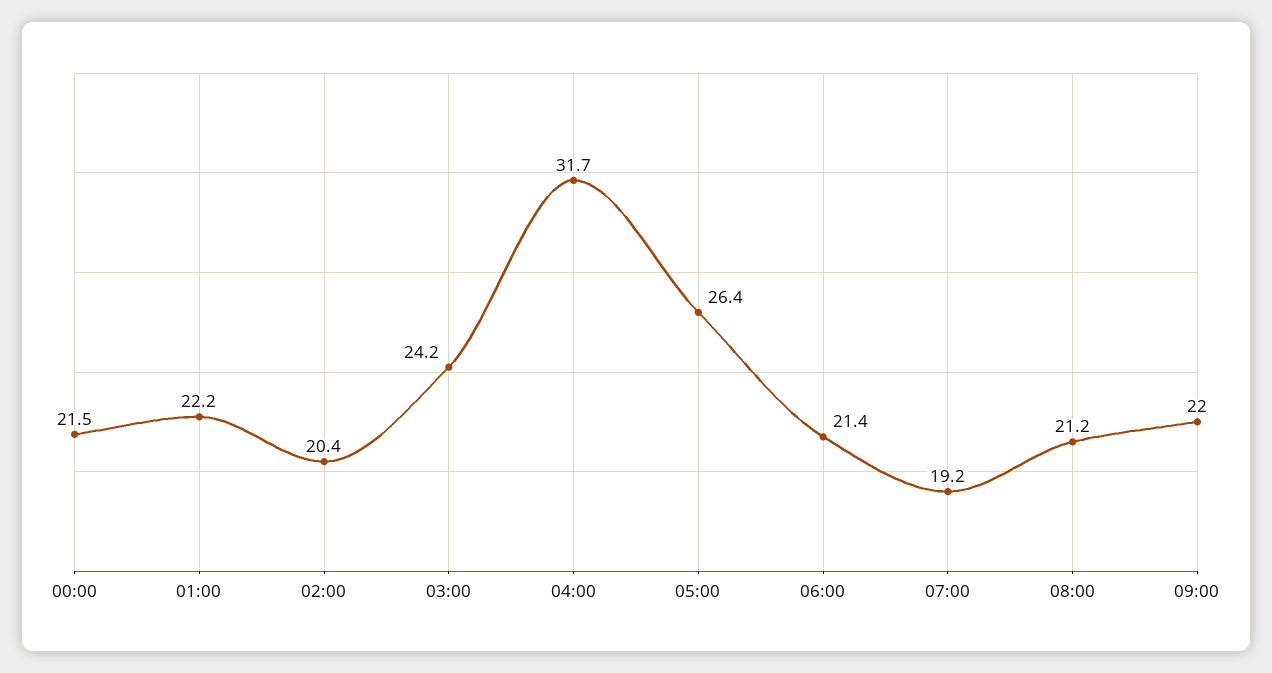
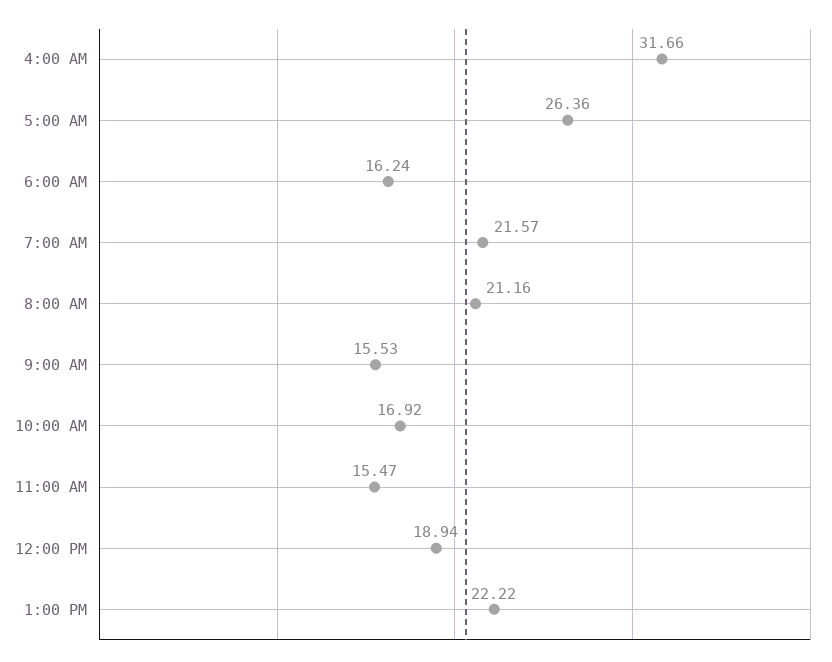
00:00: 21.5 -> none
01:00: 22.2 -> none
02:00: 20.4 -> none
03:00: 24.2 -> none
06:00: 21.4 -> 16.24
07:00: 19.2 -> 21.57
09:00: 22 -> 15.53
10:00 AM: none -> 16.92
11:00 AM: none -> 15.47
12:00 PM: none -> 18.94
1:00 PM: none -> 22.22

